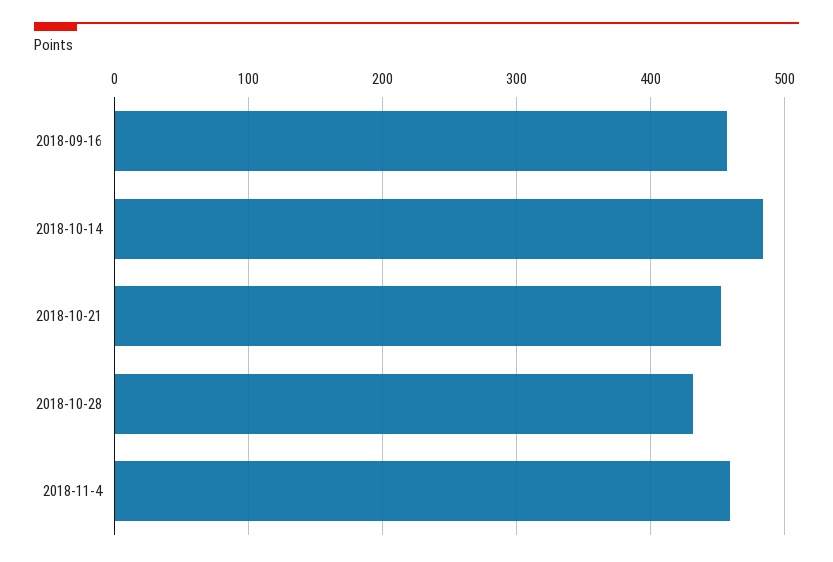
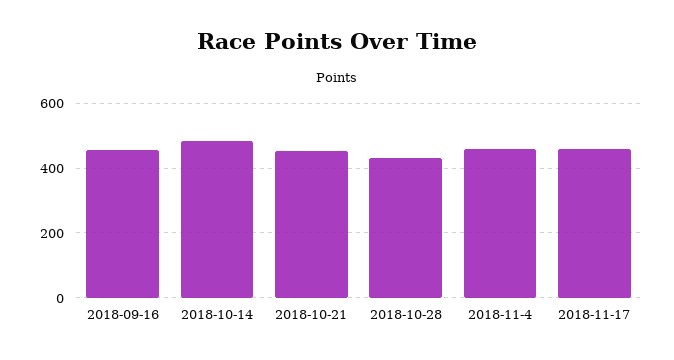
2018-11-17: none -> 460

